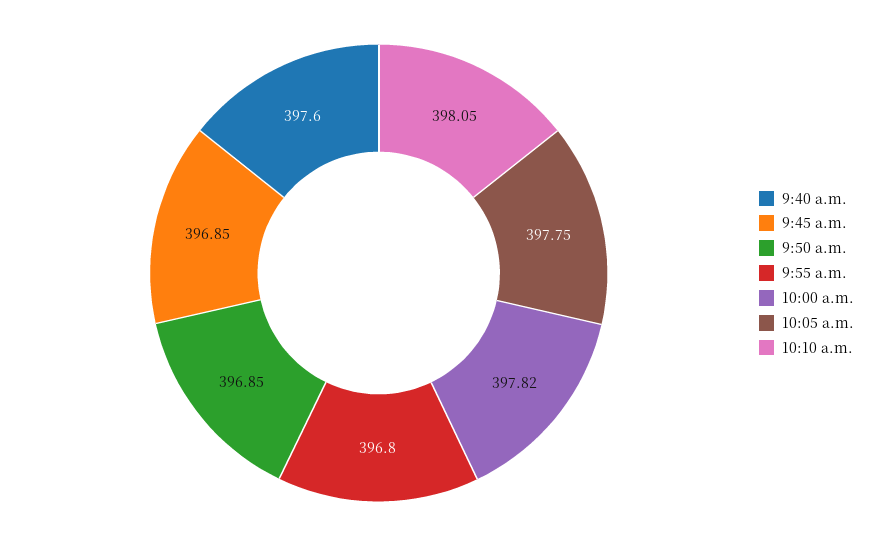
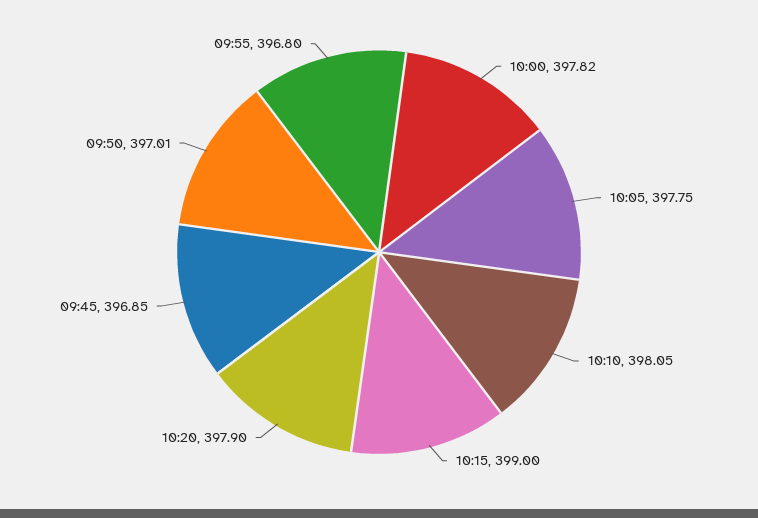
9:40 a.m.: 397.6 -> none
9:50 a.m.: 396.85 -> 397.01
10:15: none -> 399
10:20: none -> 397.9

